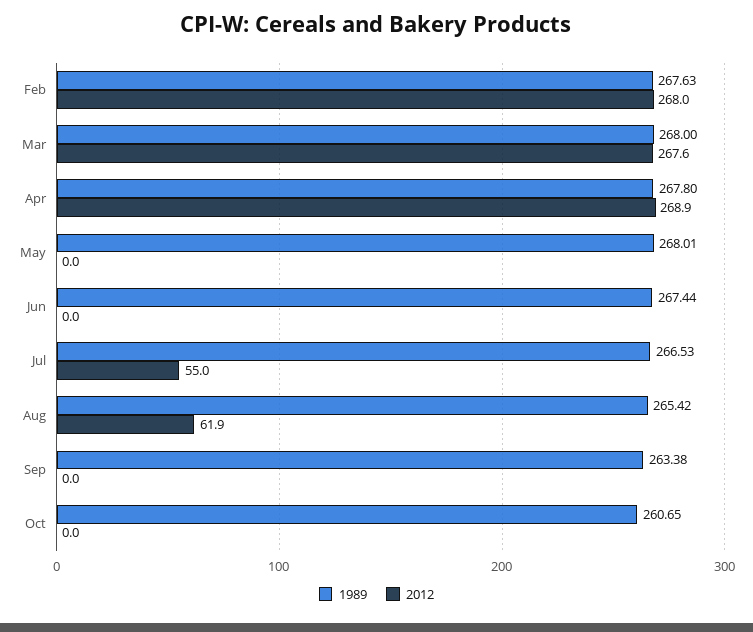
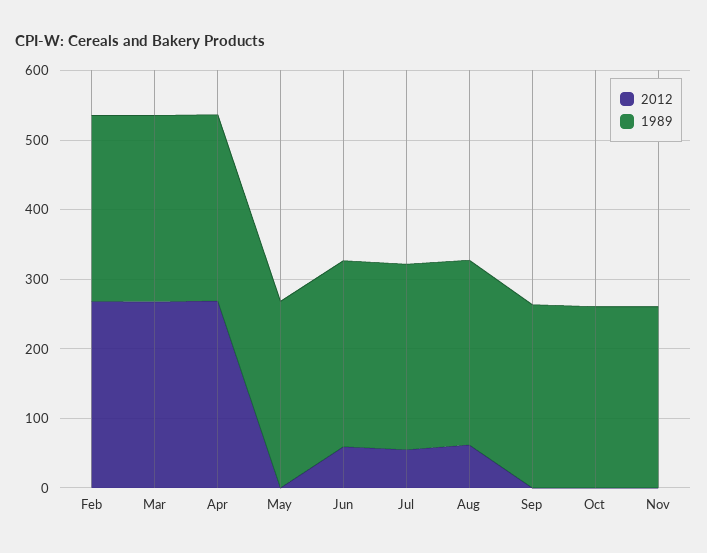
2012, Jun: 0 -> 60
2012, Nov: none -> 0
1989, Nov: none -> 260

